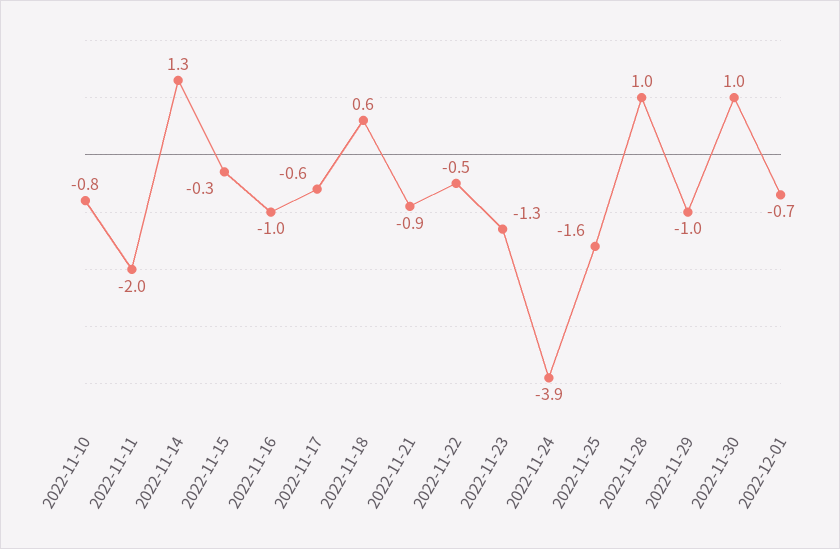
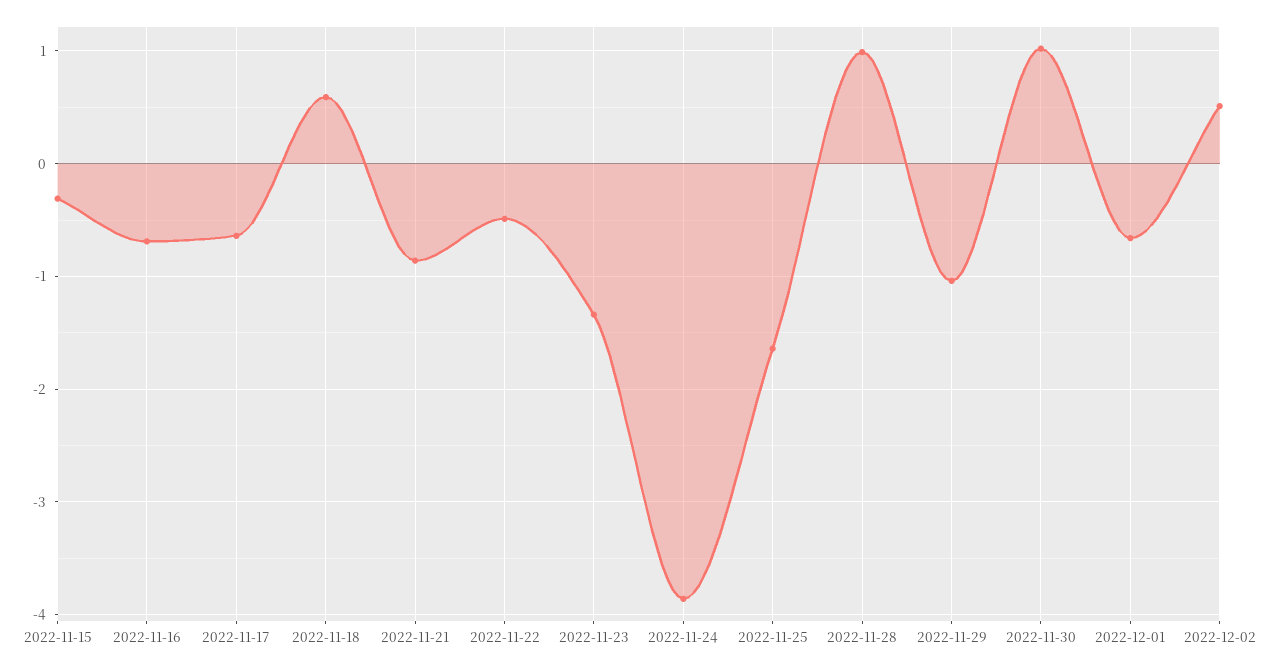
2022-11-10: -0.8 -> none
2022-11-11: -2 -> none
2022-11-14: 1.3 -> none
2022-11-16: -1 -> -0.7
2022-12-02: none -> 0.5

